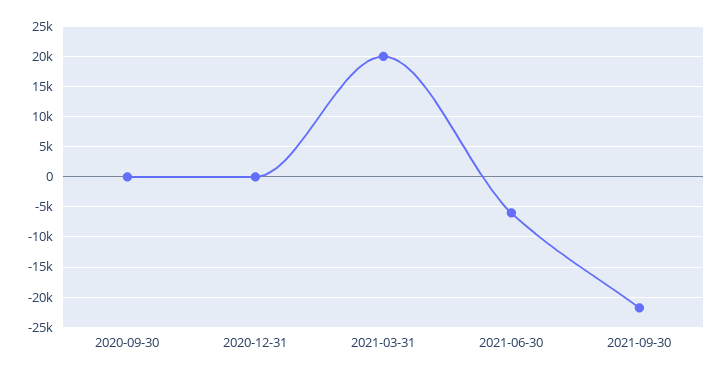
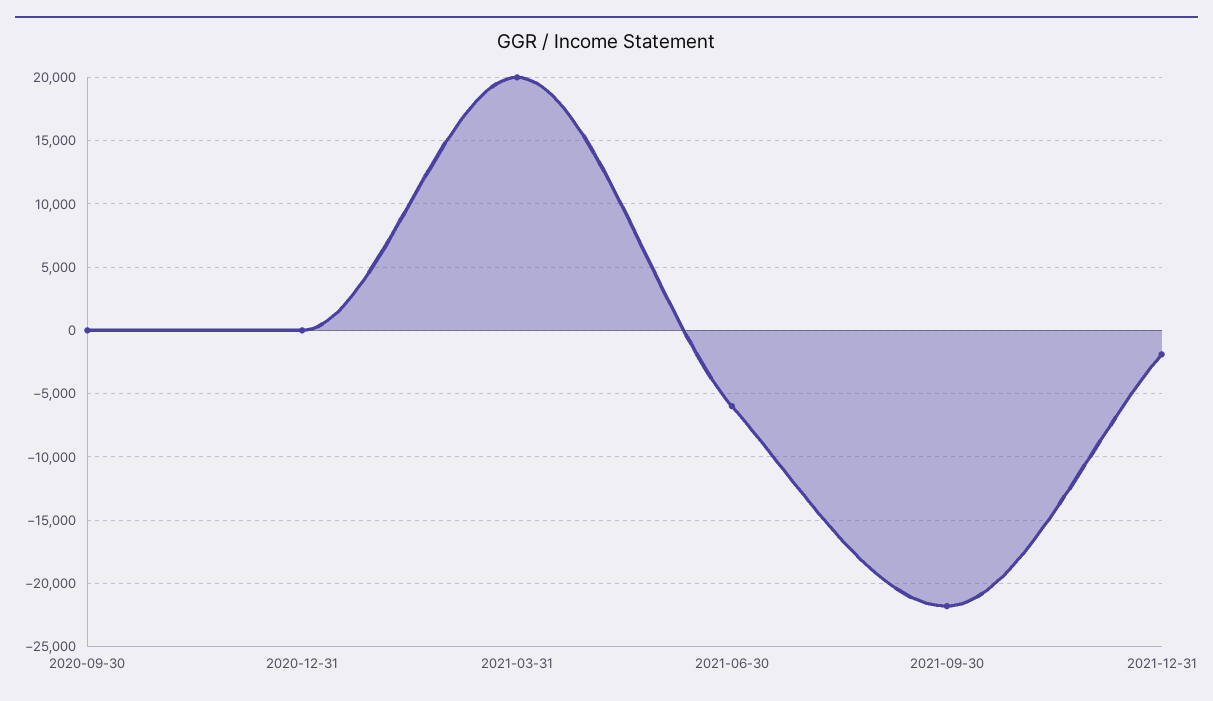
2021-12-31: none -> -2000

